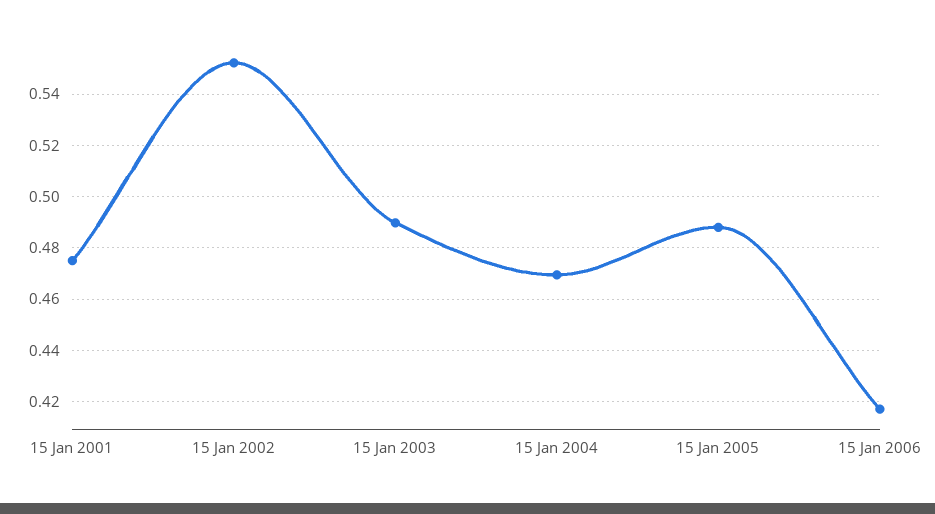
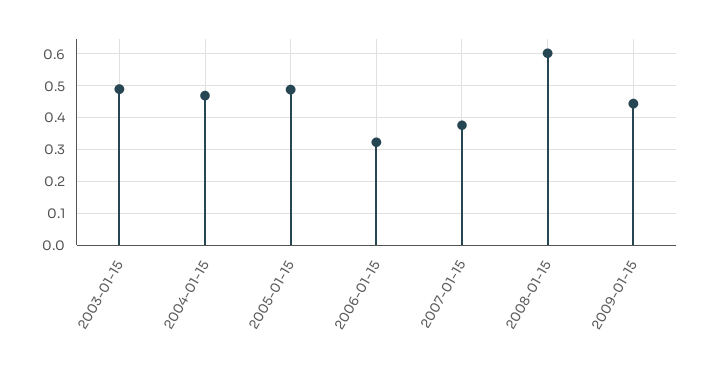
15 Jan 2001: 0.475 -> none
15 Jan 2002: 0.5525 -> none
15 Jan 2006: 0.4175 -> 0.32
2007-01-15: none -> 0.38
2008-01-15: none -> 0.6
2009-01-15: none -> 0.44

